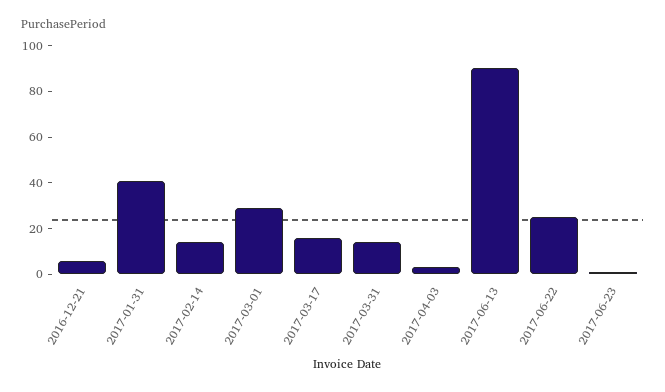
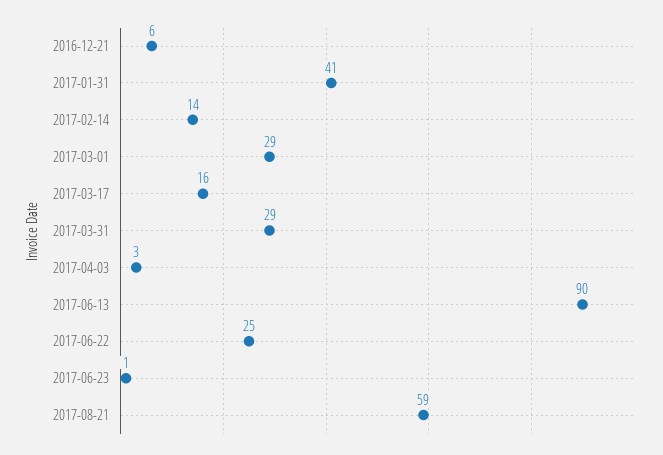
2017-03-31: 15 -> 29
2017-08-21: none -> 59

